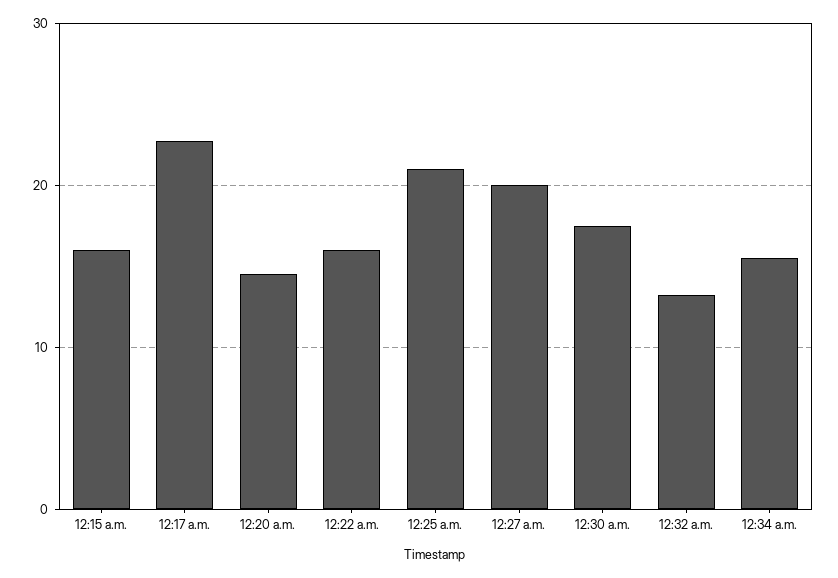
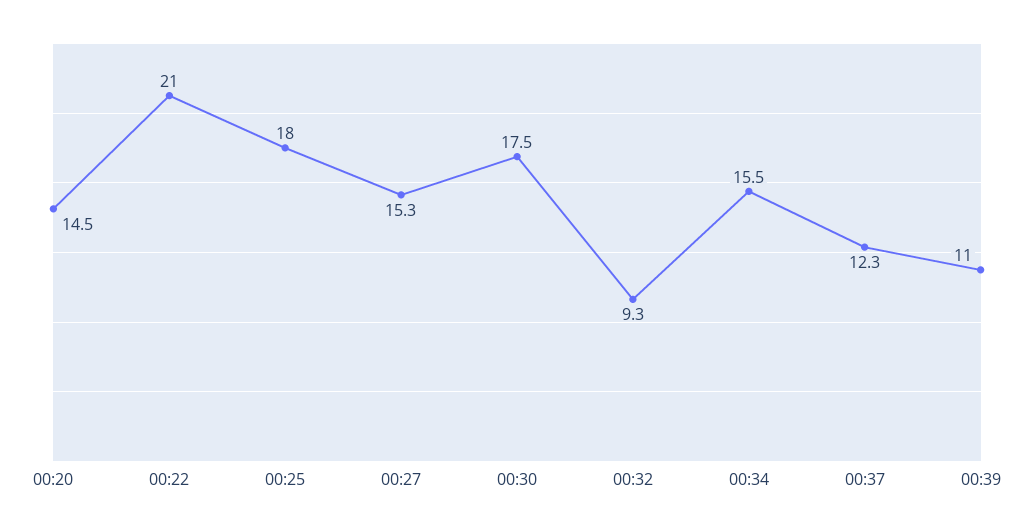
12:15 a.m.: 16 -> none
12:17 a.m.: 23 -> none
12:22 a.m.: 16 -> 21
12:25 a.m.: 21 -> 18
12:27 a.m.: 20 -> 15.3
12:32 a.m.: 13 -> 9.3
00:37: none -> 12.3
00:39: none -> 11

